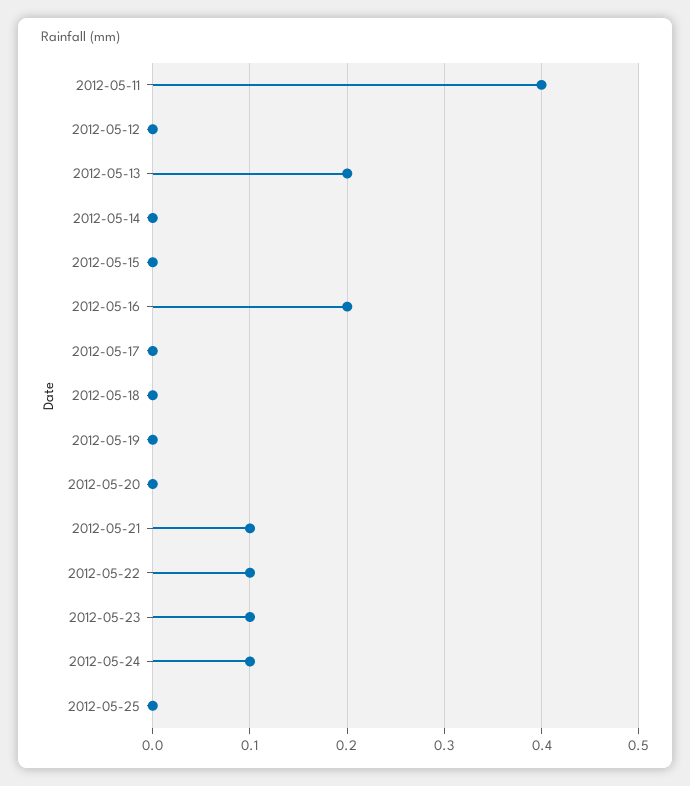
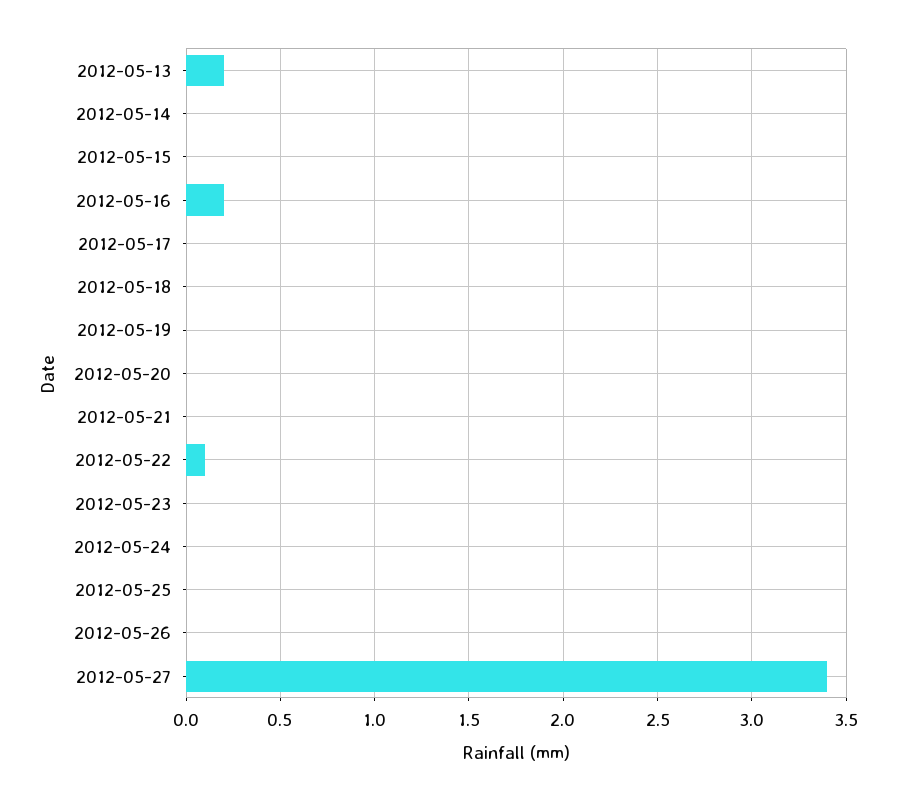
2012-05-11: 0.4 -> none
2012-05-12: 0 -> none
2012-05-21: 0.1 -> 0
2012-05-23: 0.1 -> 0
2012-05-24: 0.1 -> 0
2012-05-26: none -> 0
2012-05-27: none -> 3.4

